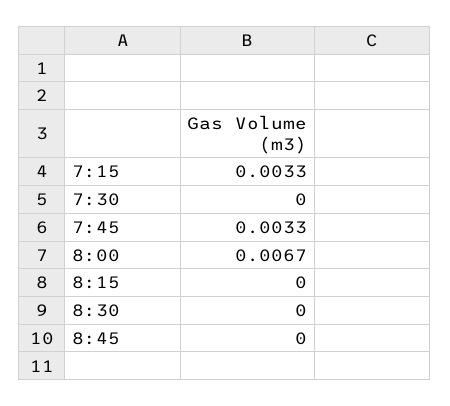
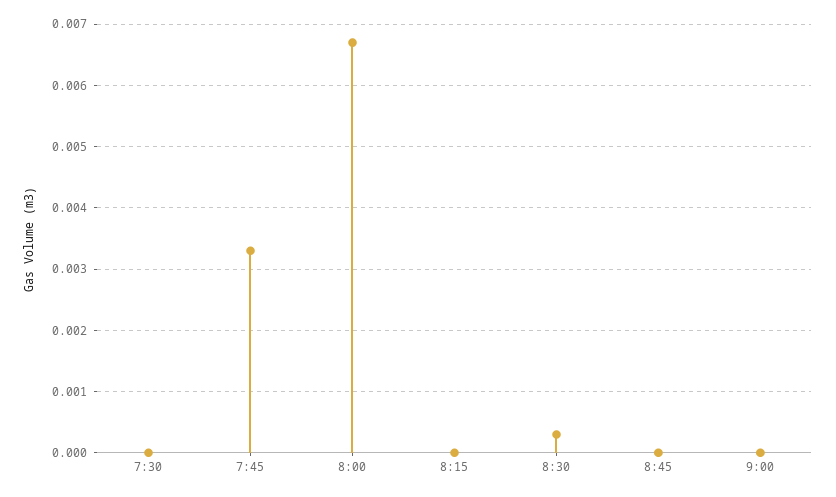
7:15: 0.0033 -> none
8:30: 0 -> 0.0003
9:00: none -> 0

